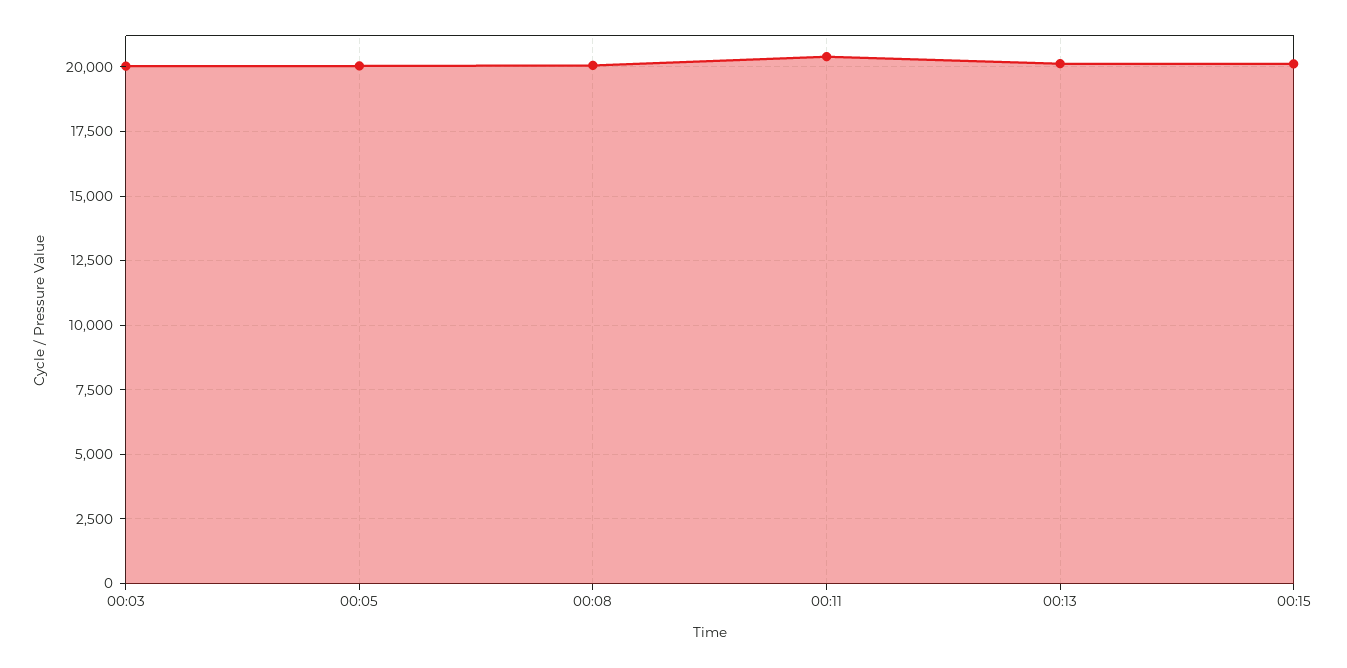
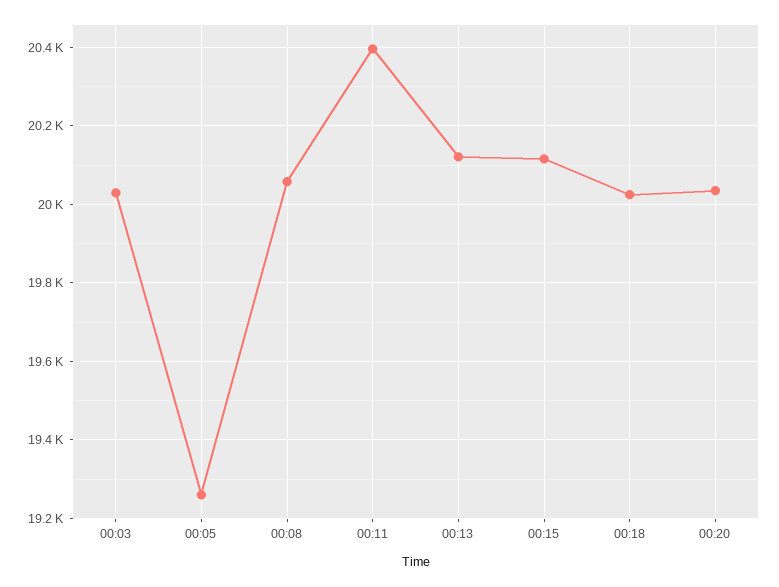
00:05: 20000 -> 19260
00:18: none -> 20020
00:20: none -> 20040

